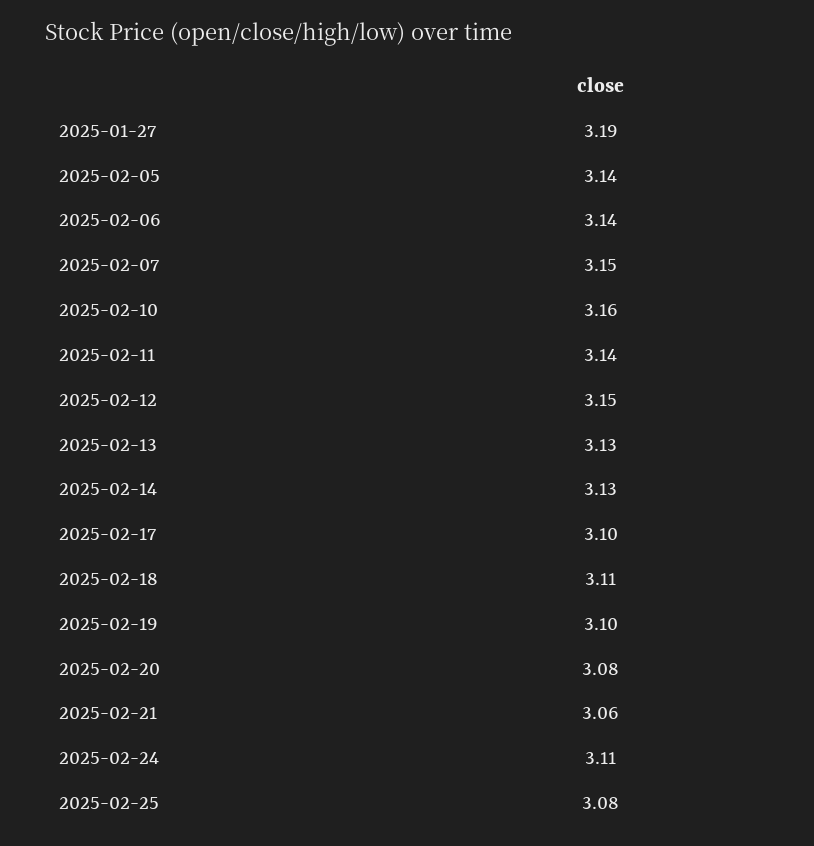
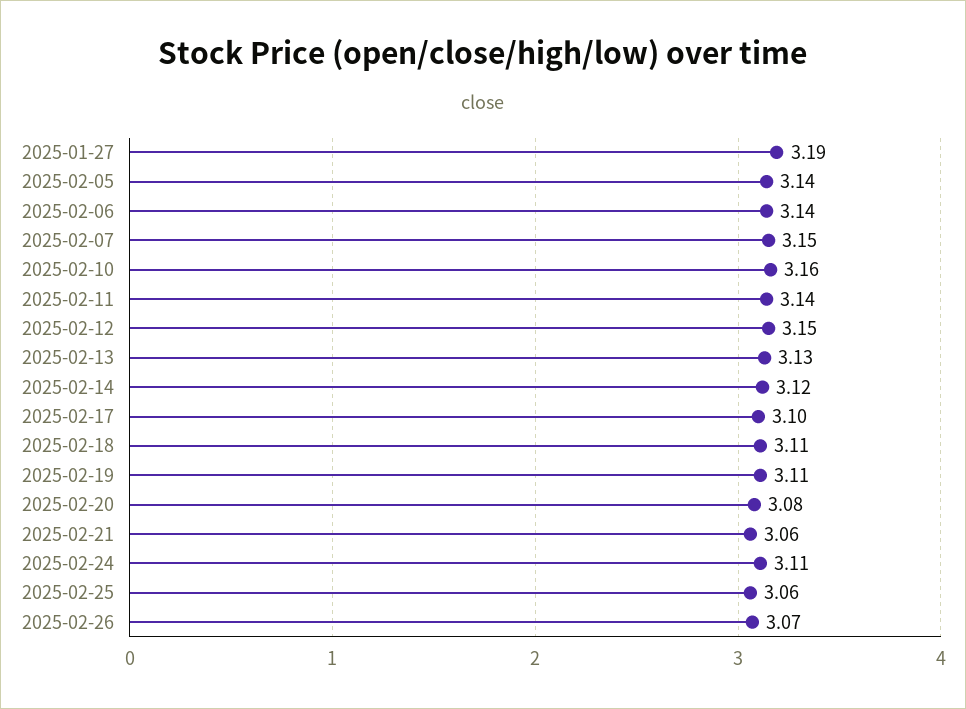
2025-02-14: 3.13 -> 3.12
2025-02-19: 3.1 -> 3.11
2025-02-25: 3.08 -> 3.06
2025-02-26: none -> 3.07

